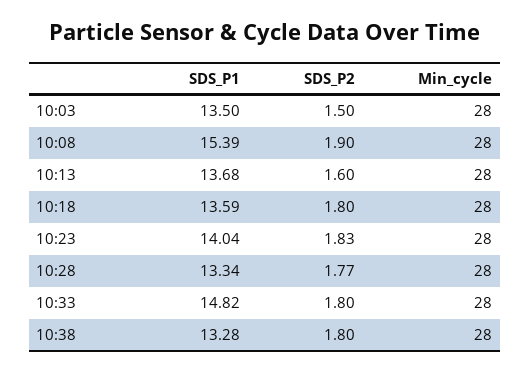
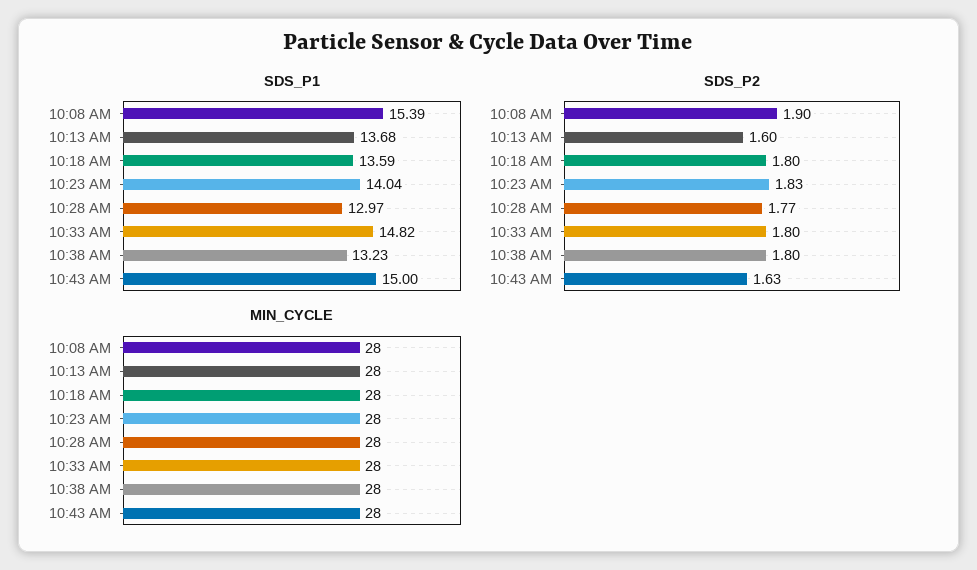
SDS_P1, 10:03: 13.5 -> none
SDS_P2, 10:03: 1.5 -> none
Min_cycle, 10:03: 28 -> none
SDS_P1, 10:28: 13.34 -> 12.97
SDS_P1, 10:38: 13.28 -> 13.23
SDS_P1, 10:43 AM: none -> 15
SDS_P2, 10:43 AM: none -> 1.63
Min_cycle, 10:43 AM: none -> 28

